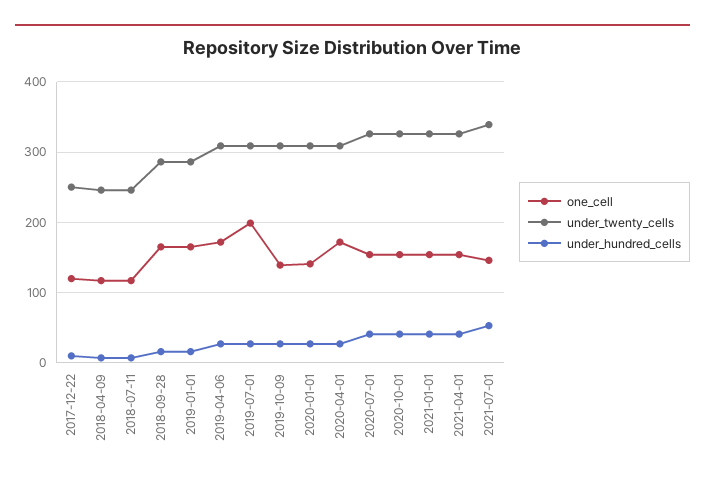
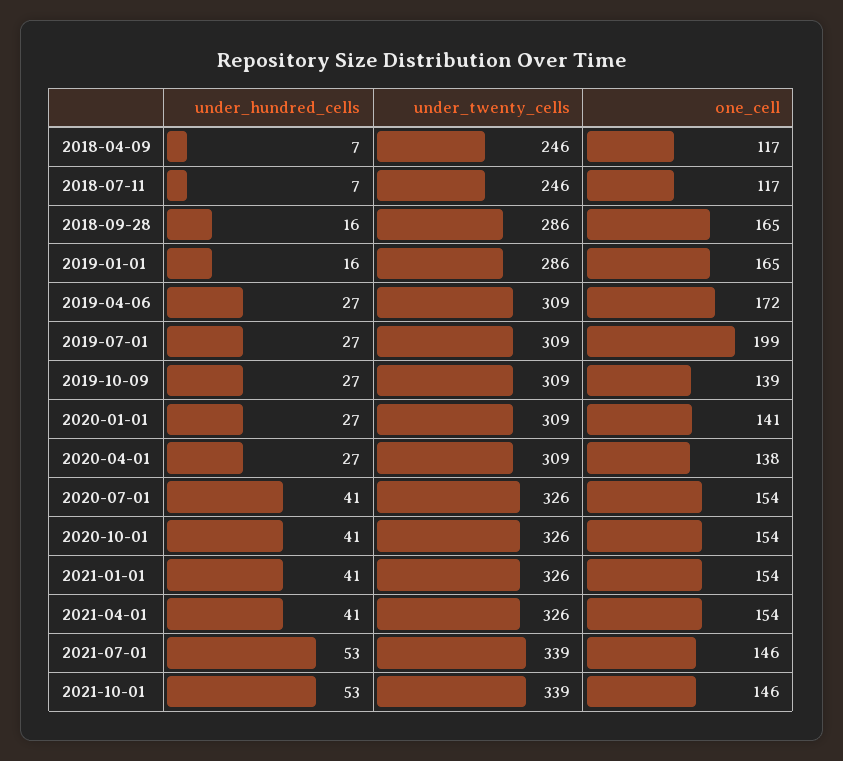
one_cell, 2017-12-22: 120 -> none
under_twenty_cells, 2017-12-22: 250 -> none
under_hundred_cells, 2017-12-22: 10 -> none
one_cell, 2020-04-01: 170 -> 138
under_hundred_cells, 2021-10-01: none -> 53
under_twenty_cells, 2021-10-01: none -> 339
one_cell, 2021-10-01: none -> 146

